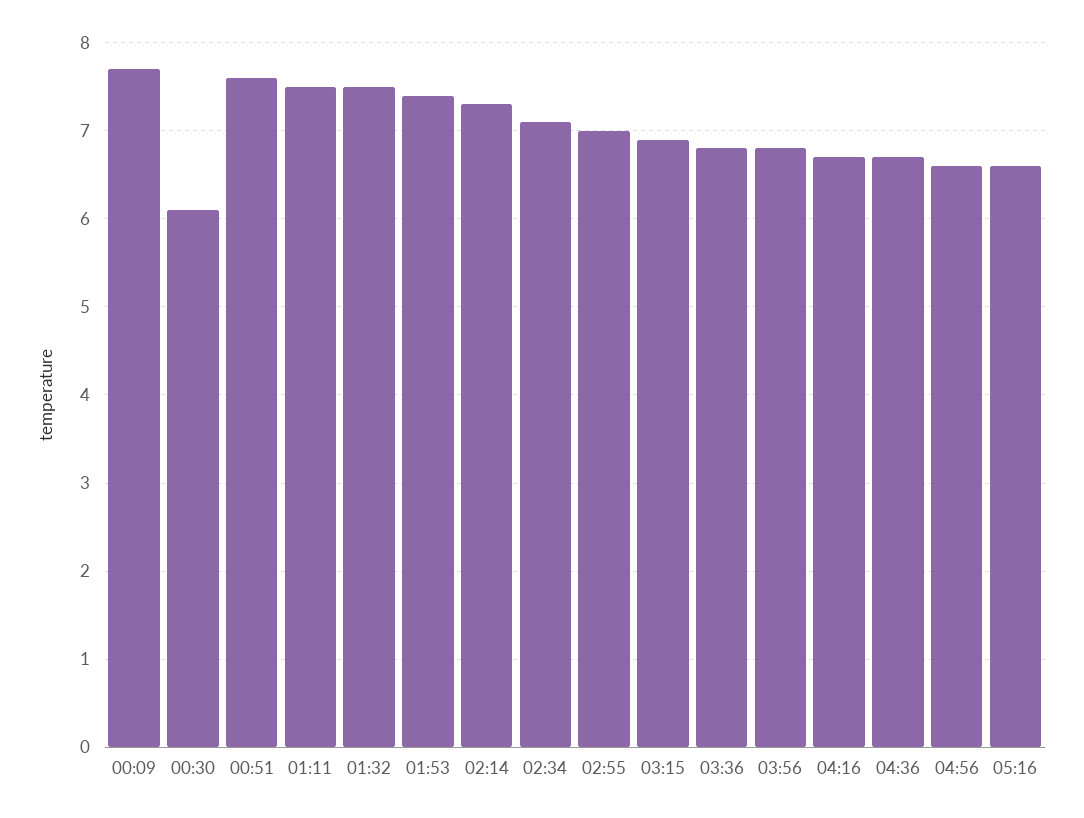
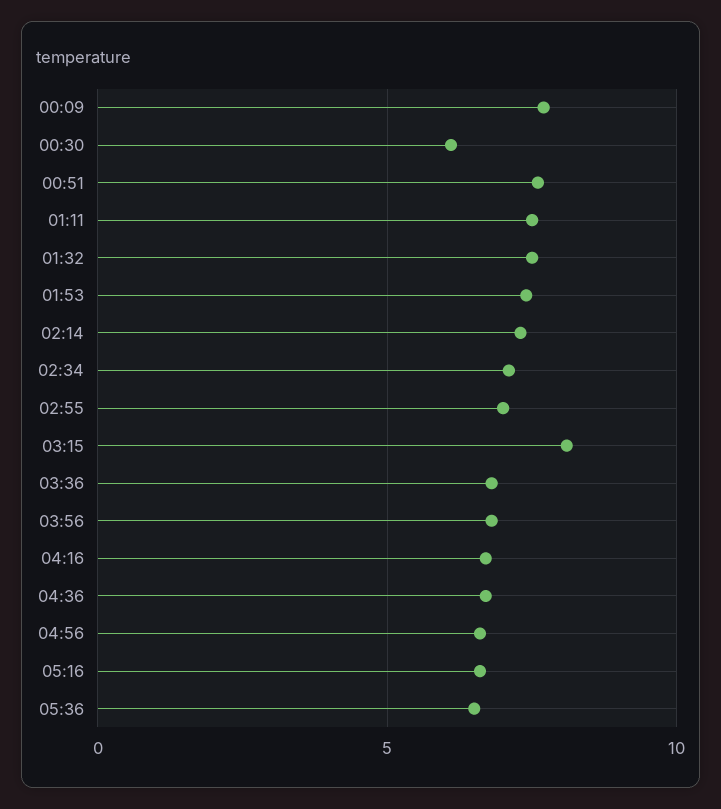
03:15: 6.9 -> 8
05:36: none -> 6.5

